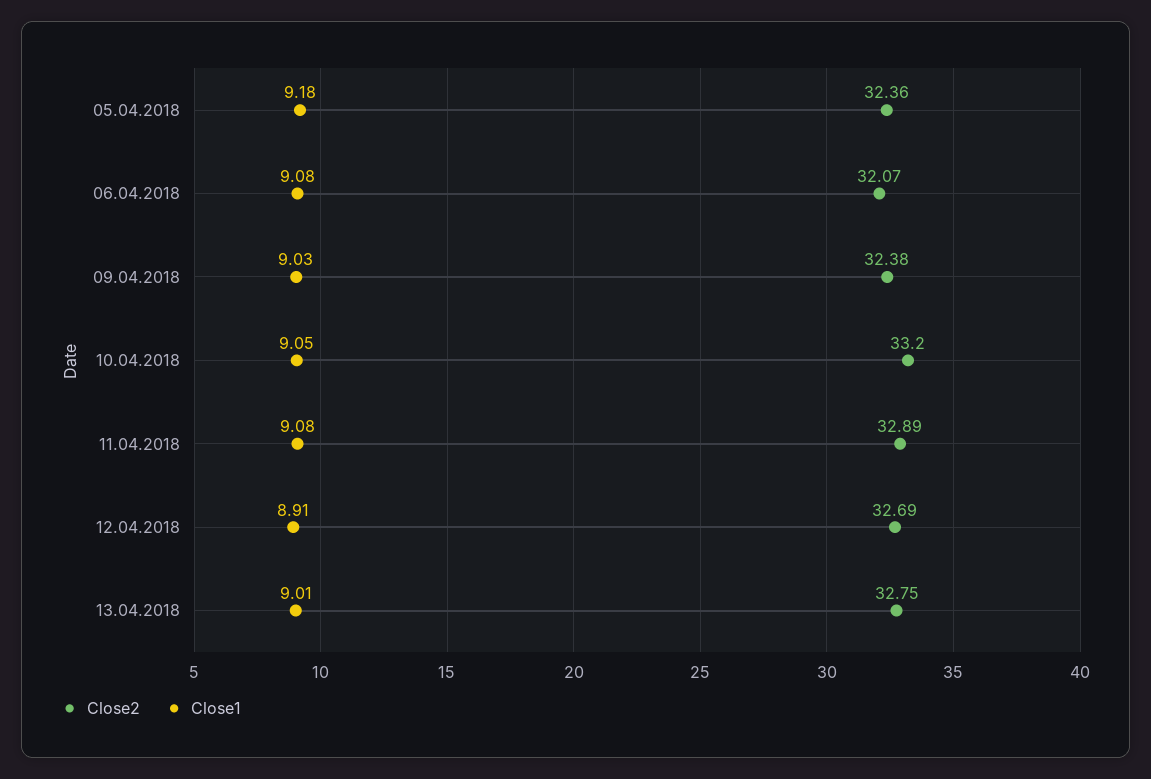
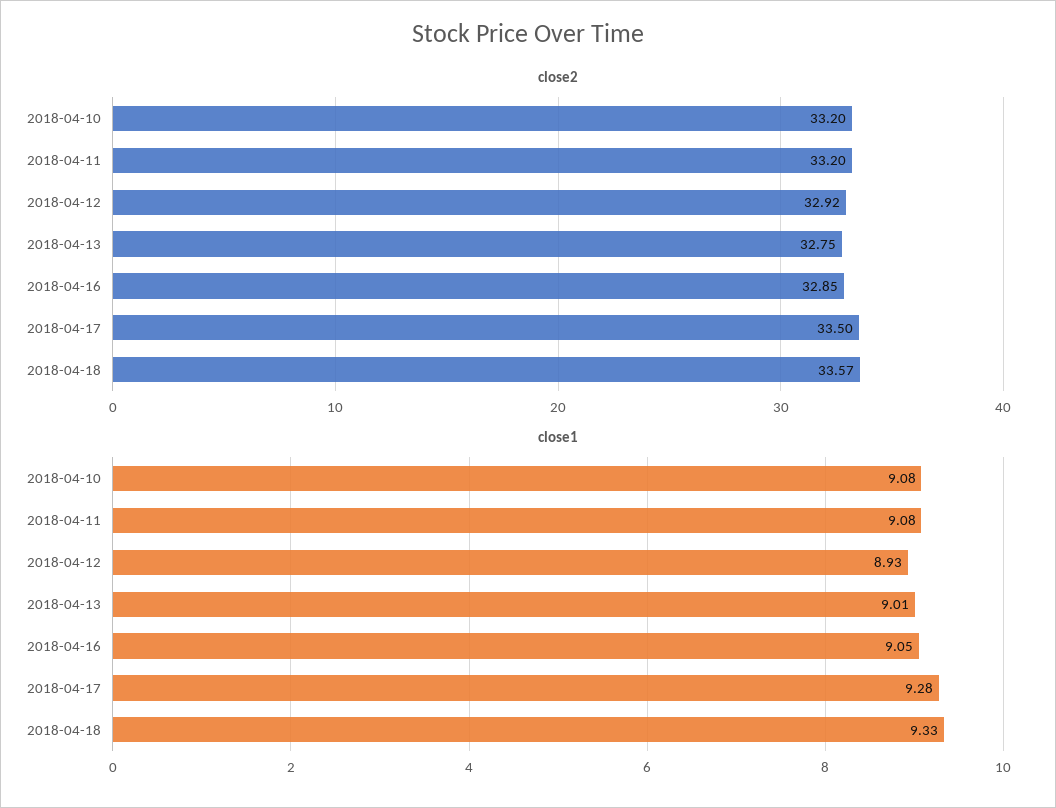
Close2, 05.04.2018: 32.36 -> none
Close1, 05.04.2018: 9.18 -> none
Close2, 06.04.2018: 32.07 -> none
Close1, 06.04.2018: 9.08 -> none
Close2, 09.04.2018: 32.38 -> none
Close1, 09.04.2018: 9.03 -> none
Close1, 10.04.2018: 9.05 -> 9.08
Close2, 11.04.2018: 32.89 -> 33.2
Close2, 12.04.2018: 32.69 -> 32.92
Close1, 12.04.2018: 8.91 -> 8.93
Close2, 2018-04-16: none -> 32.85
Close2, 2018-04-17: none -> 33.5
Close2, 2018-04-18: none -> 33.57
Close1, 2018-04-16: none -> 9.05
Close1, 2018-04-17: none -> 9.28
Close1, 2018-04-18: none -> 9.33

